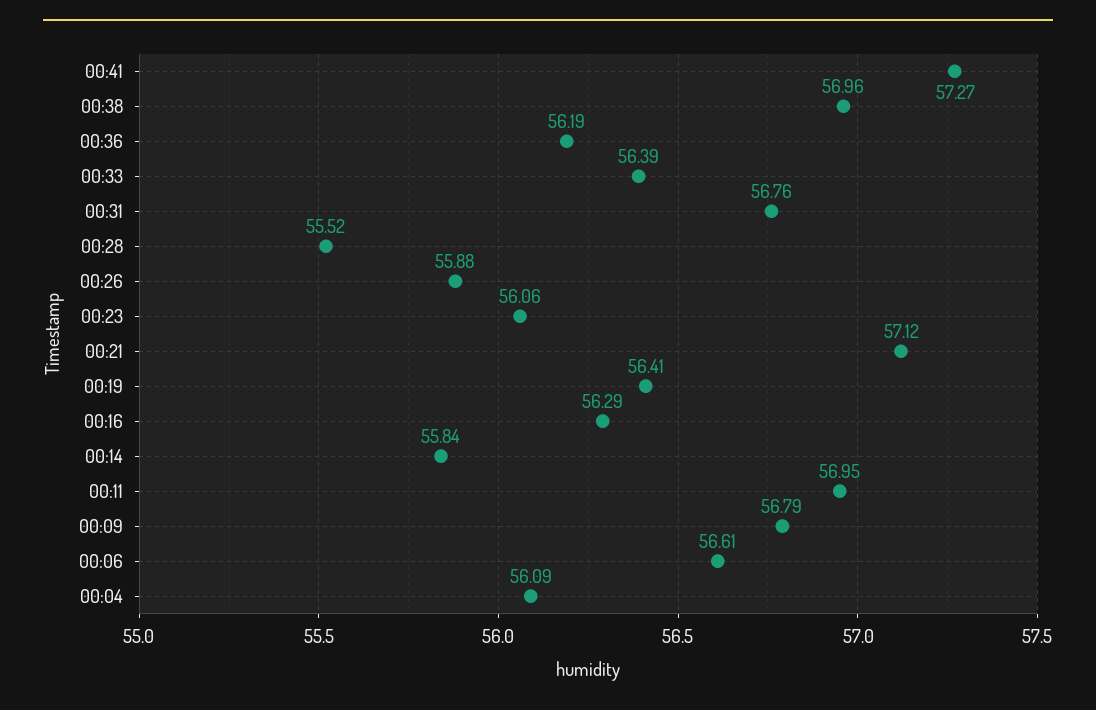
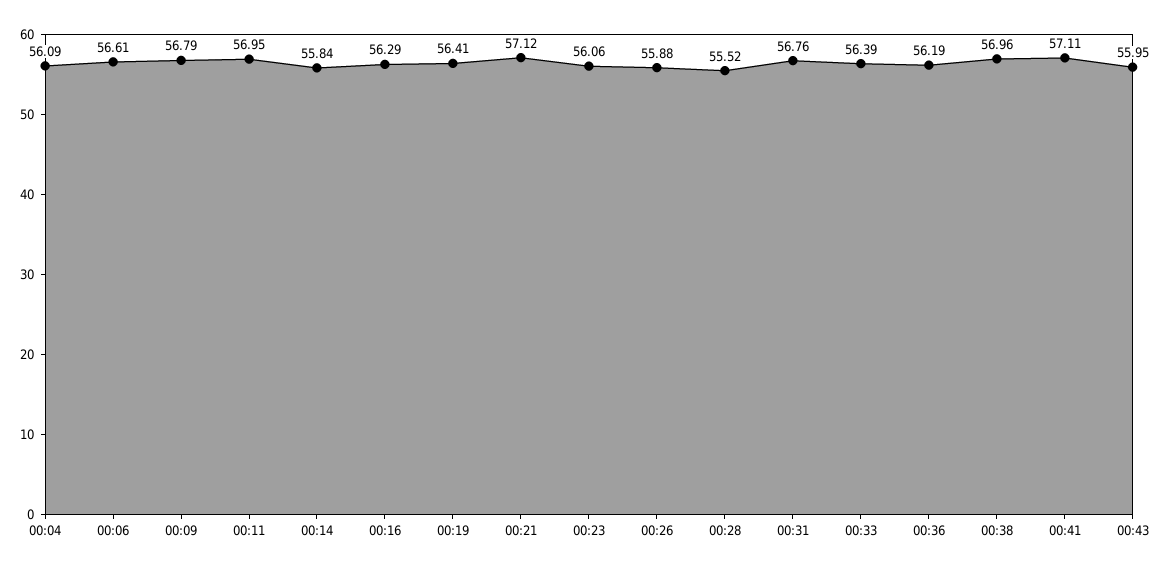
00:41: 57.27 -> 57.11
00:43: none -> 55.95

